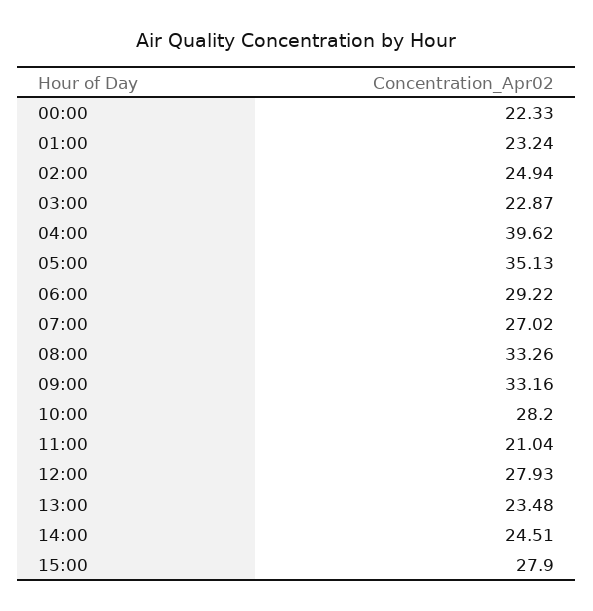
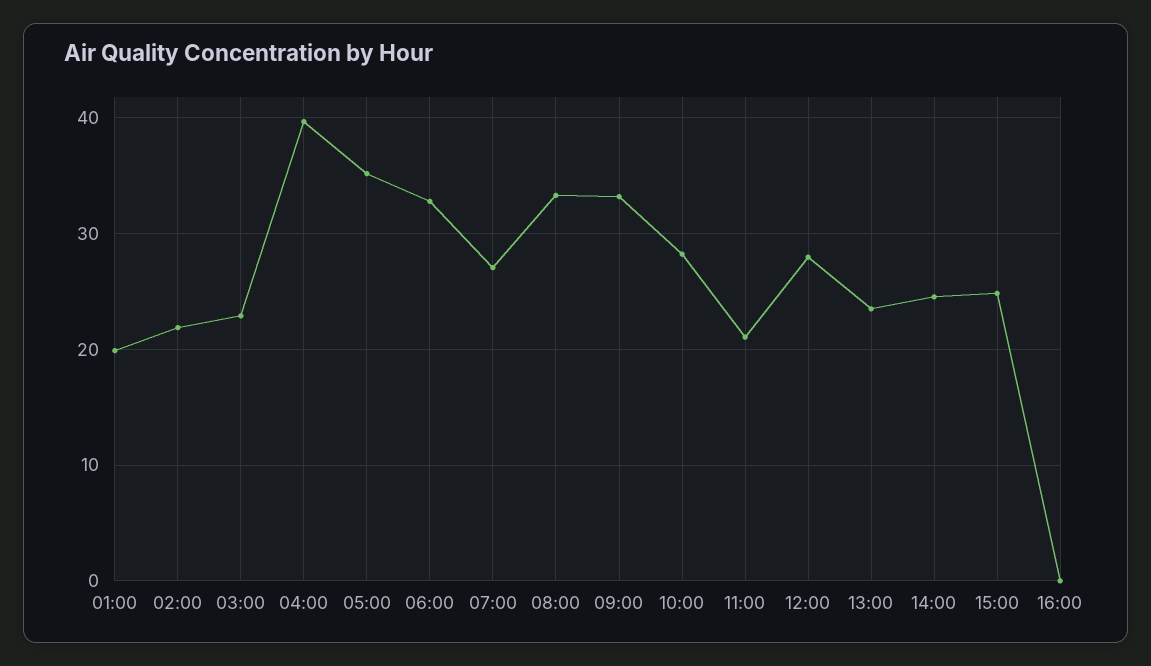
00:00: 22.33 -> none
01:00: 23.24 -> 20
02:00: 24.94 -> 22
06:00: 29.22 -> 33
15:00: 27.9 -> 25
16:00: none -> 0

